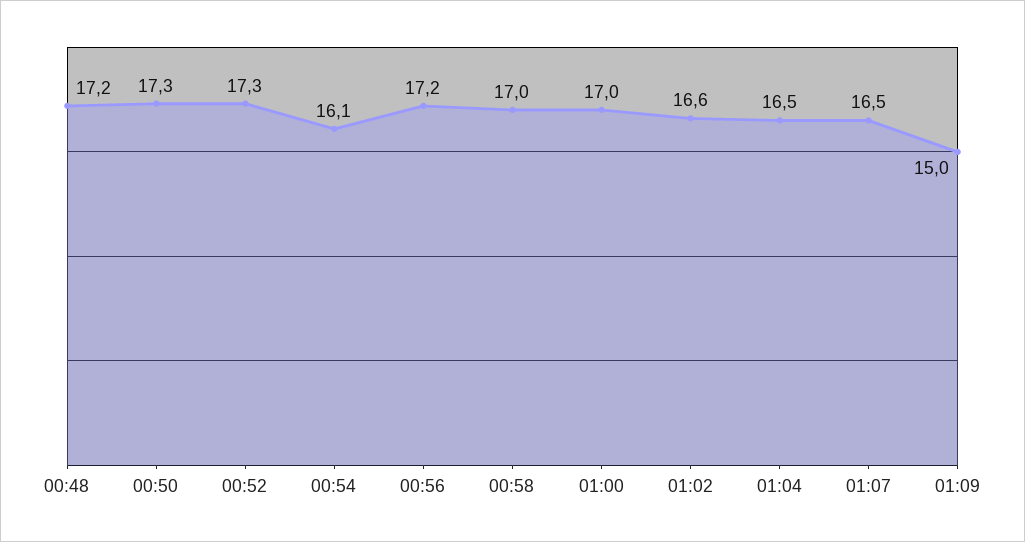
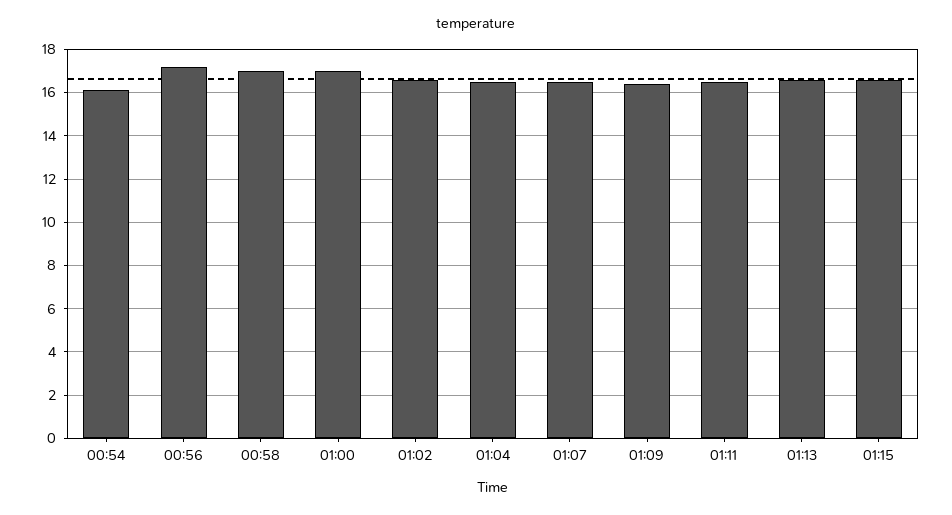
00:48: 17.2 -> none
00:50: 17.3 -> none
00:52: 17.3 -> none
01:09: 15 -> 16.5
01:11: none -> 16.5
01:13: none -> 16.5
01:15: none -> 16.5

